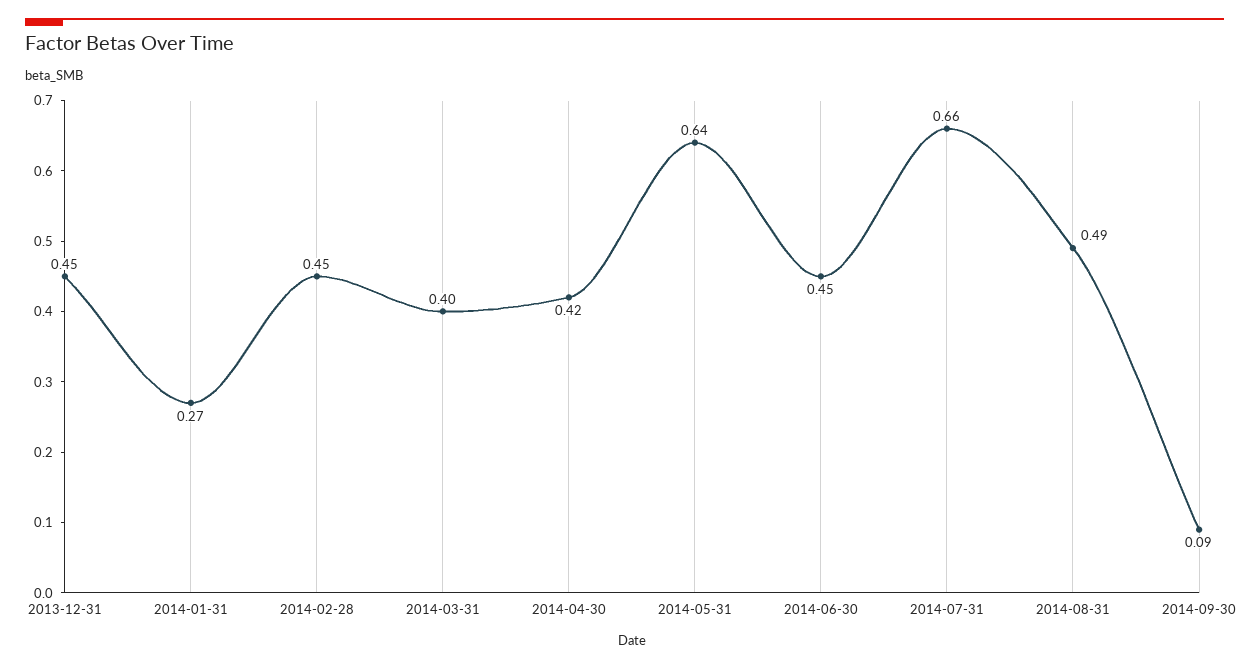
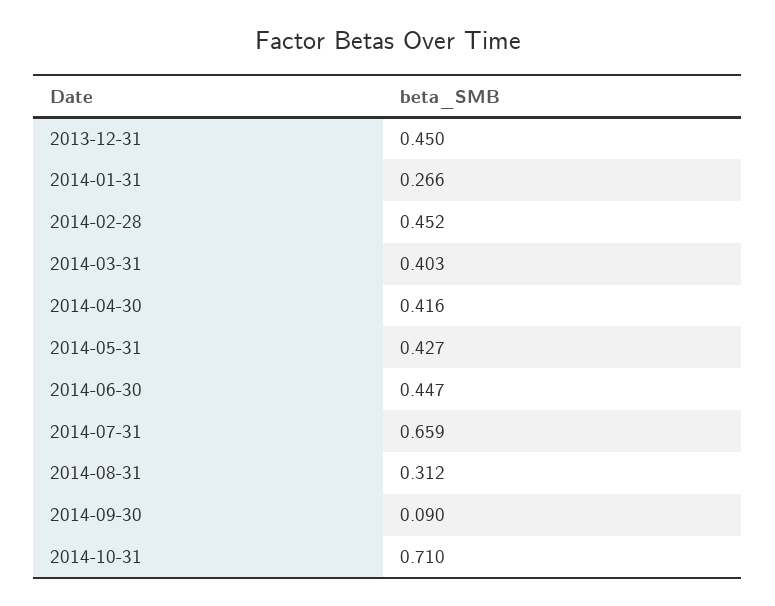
2014-05-31: 0.64 -> 0.427
2014-08-31: 0.49 -> 0.312
2014-10-31: none -> 0.71

